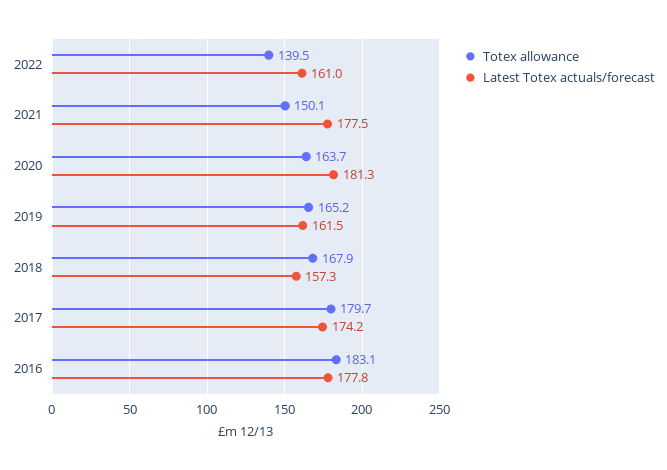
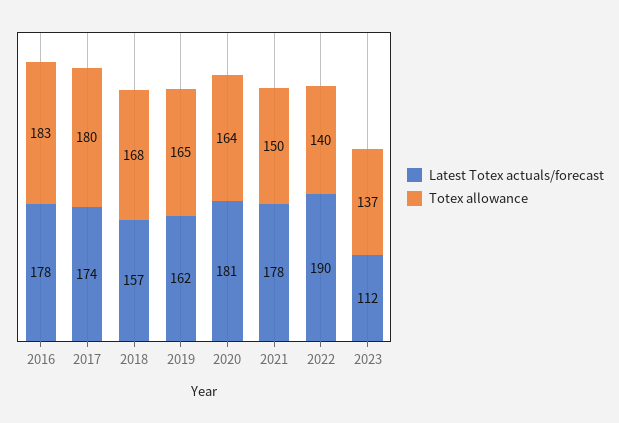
Latest Totex actuals/forecast, 2022: 161 -> 190
Latest Totex actuals/forecast, 2023: none -> 112
Totex allowance, 2023: none -> 137

